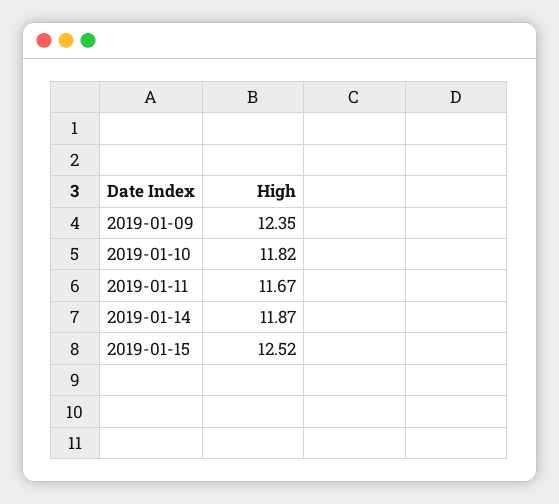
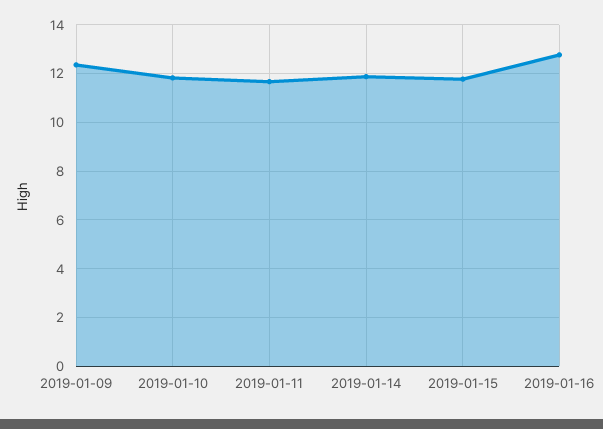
2019-01-15: 12.52 -> 11.75
2019-01-16: none -> 12.75

